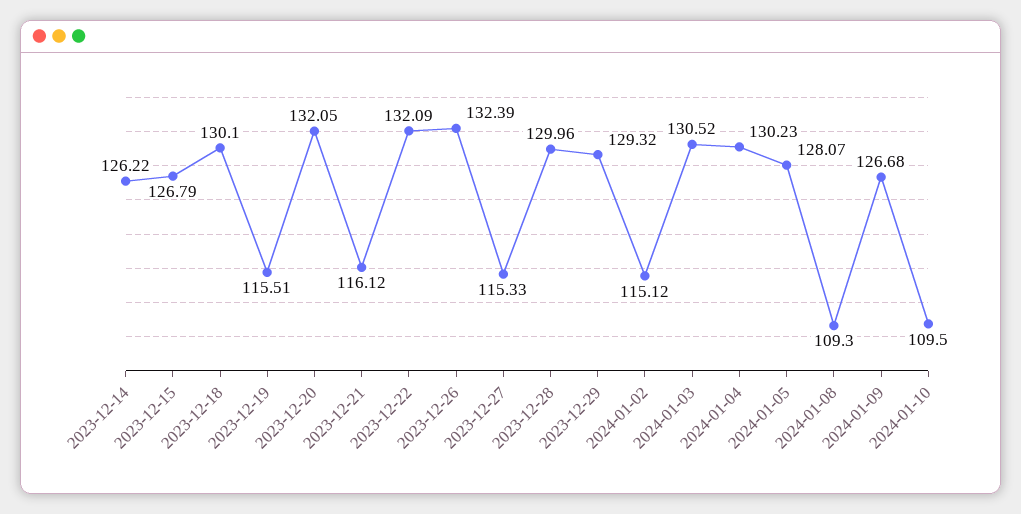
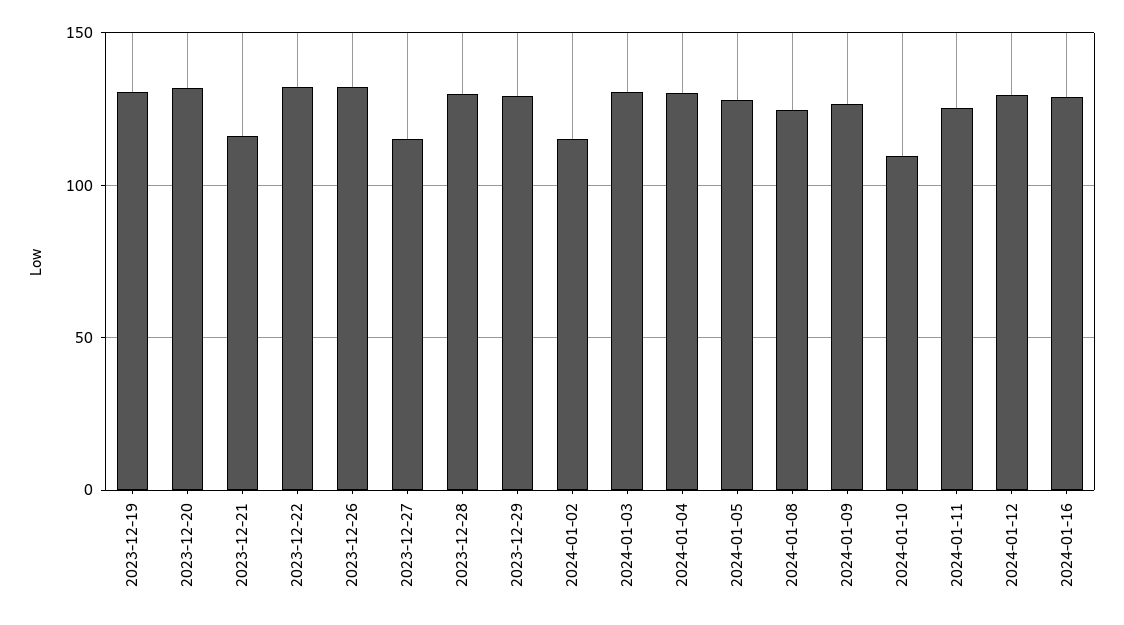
2023-12-14: 126.22 -> none
2023-12-15: 126.79 -> none
2023-12-18: 130.1 -> none
2023-12-19: 115.51 -> 130
2024-01-08: 109.3 -> 125
2024-01-11: none -> 125
2024-01-12: none -> 130
2024-01-16: none -> 130

